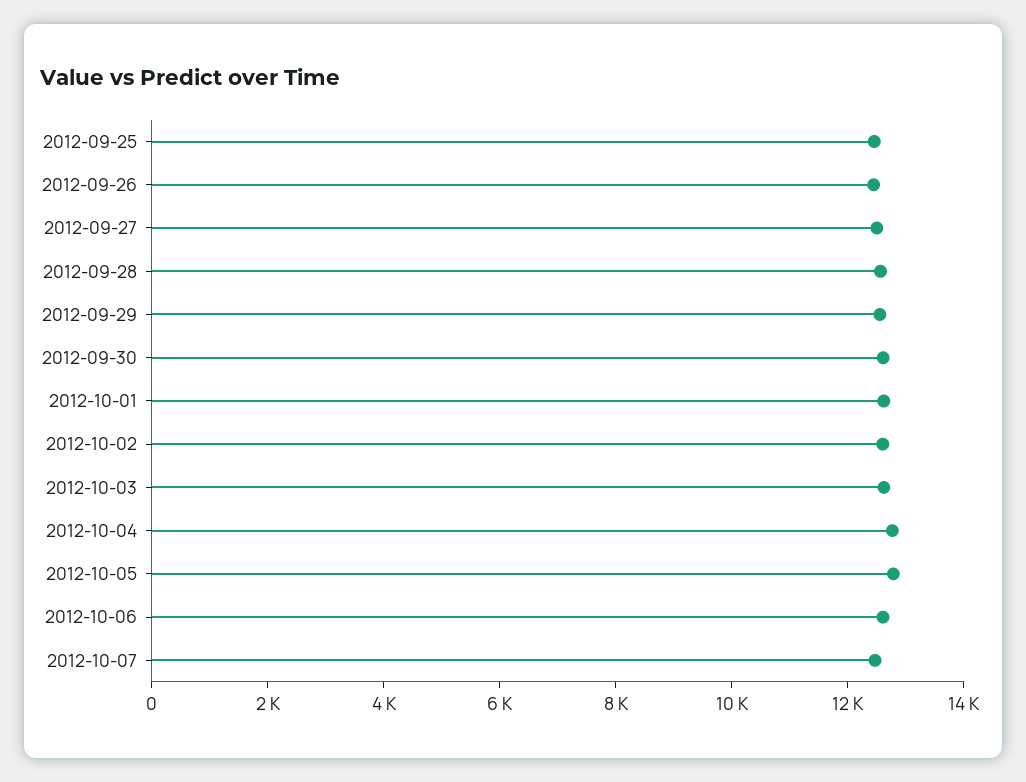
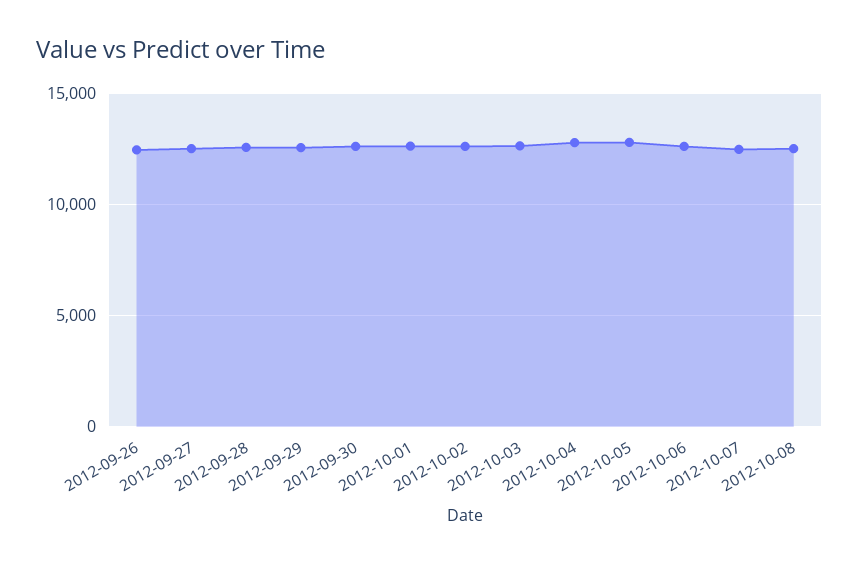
2012-09-25: 12500 -> none
2012-10-08: none -> 12500

